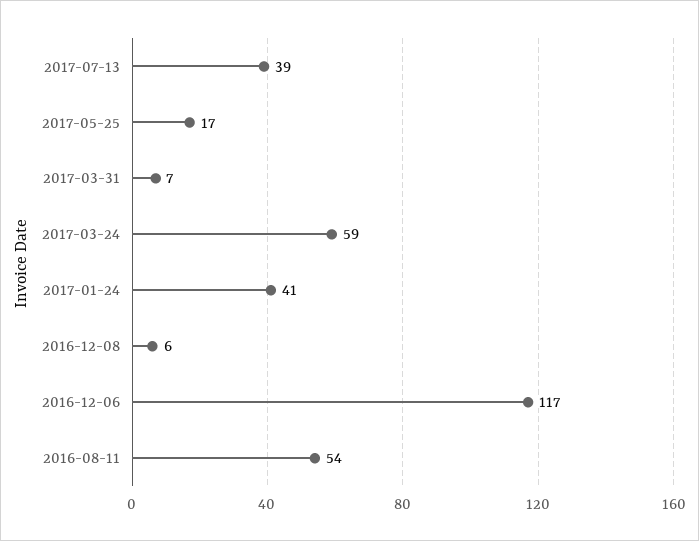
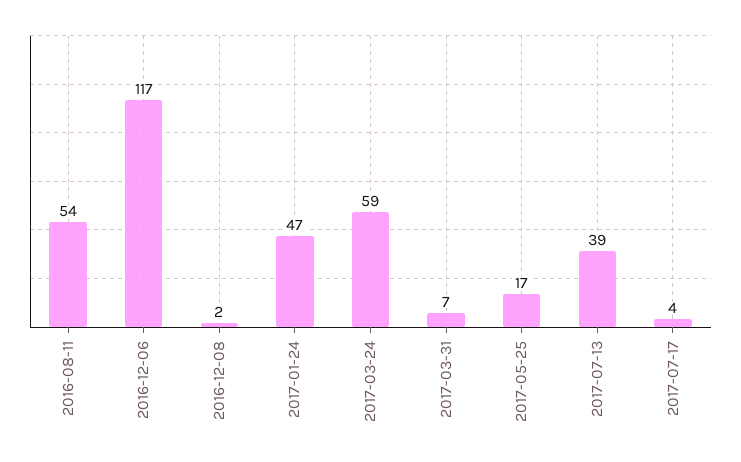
2017-01-24: 41 -> 47
2016-12-08: 6 -> 2
2017-07-17: none -> 4

